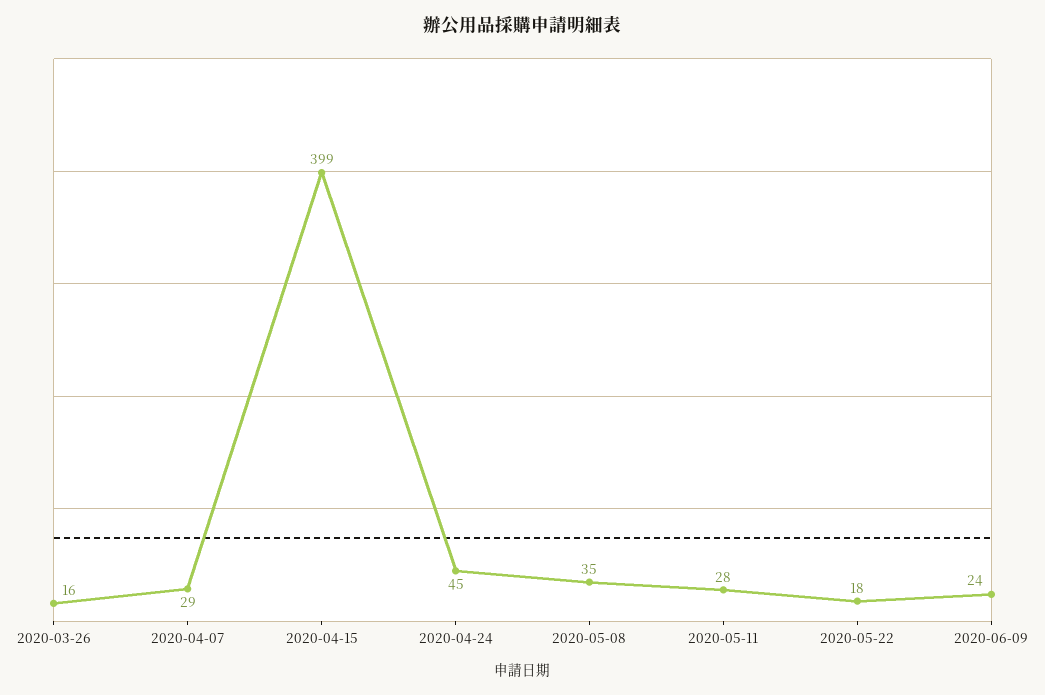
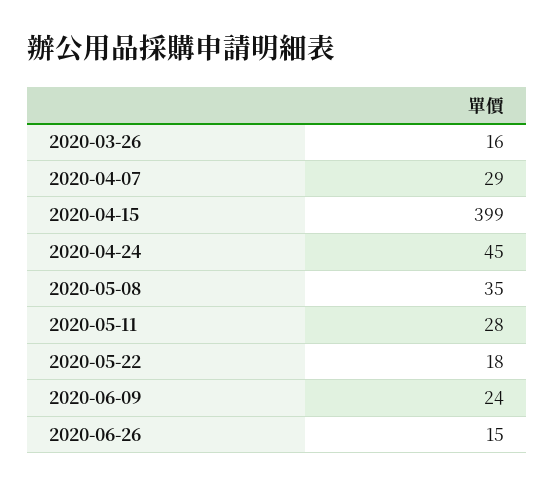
2020-06-26: none -> 15

